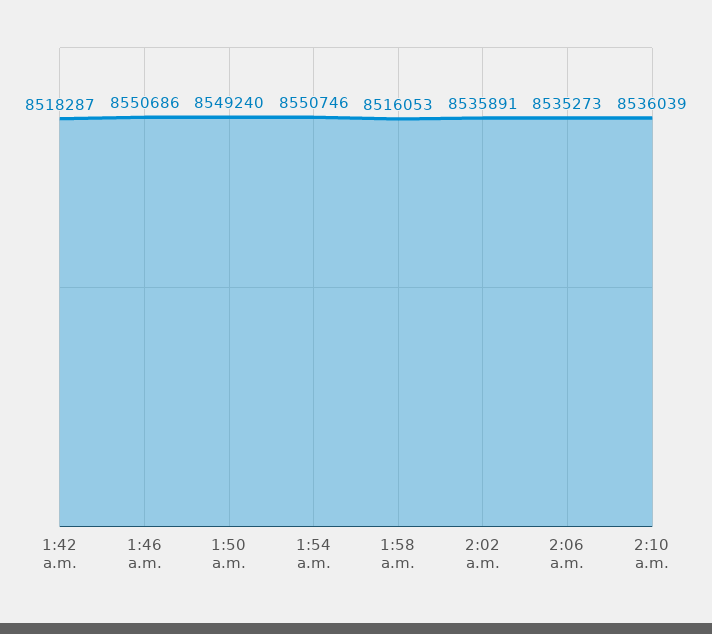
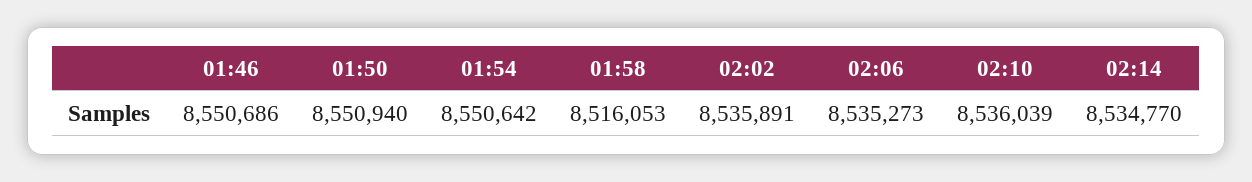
1:42 a.m.: 8518287 -> none
1:50 a.m.: 8549240 -> 8550940
1:54 a.m.: 8550746 -> 8550642
02:14: none -> 8534770

